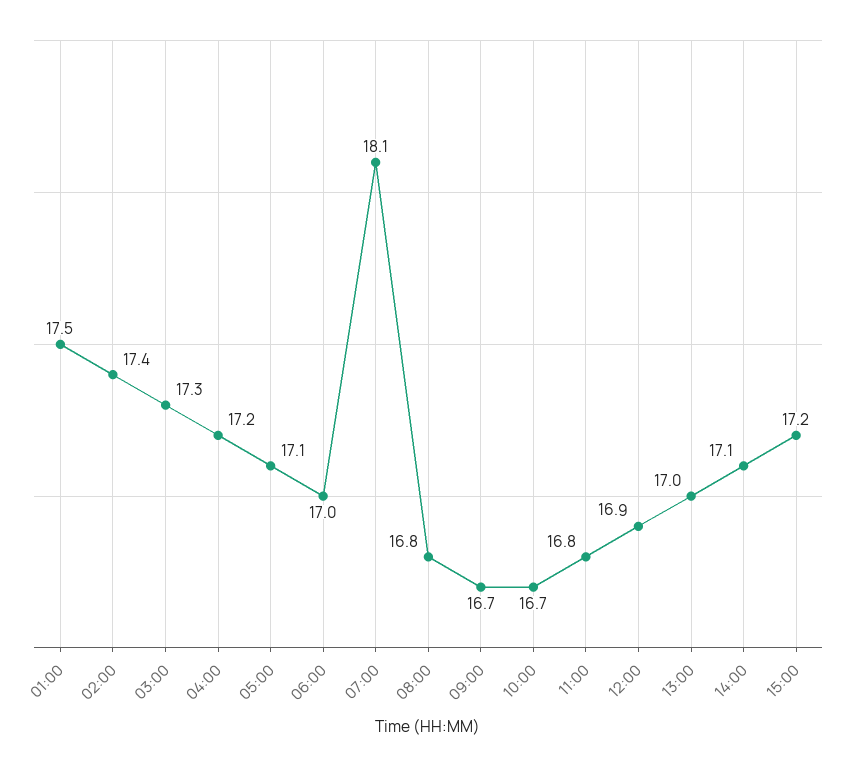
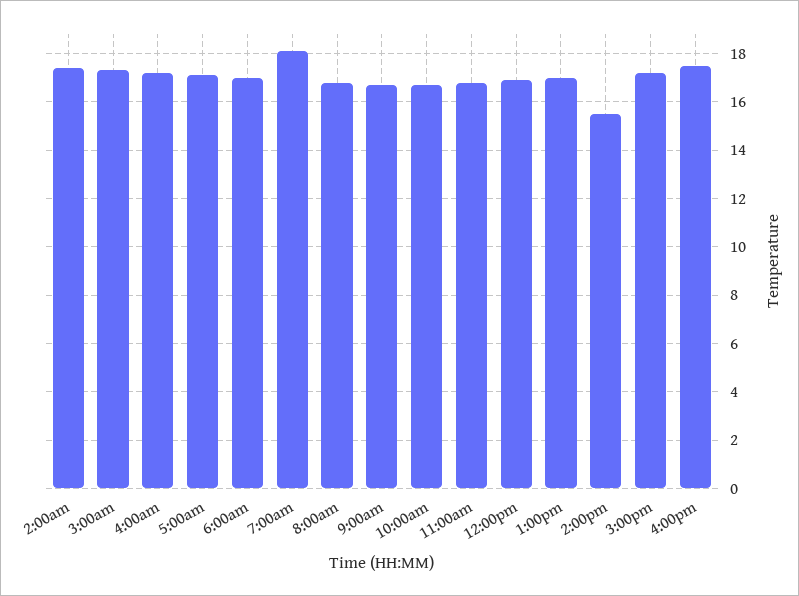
01:00: 17.5 -> none
14:00: 17.1 -> 15.5
4:00pm: none -> 17.5

